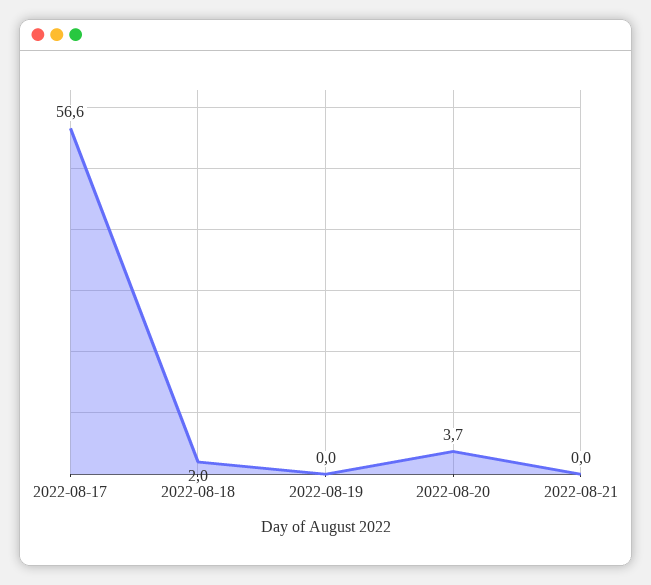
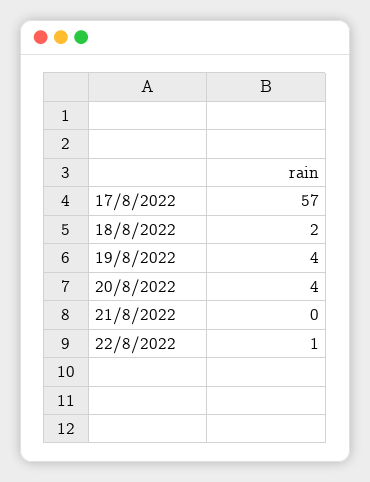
2022-08-19: 0 -> 4
22/8/2022: none -> 1

